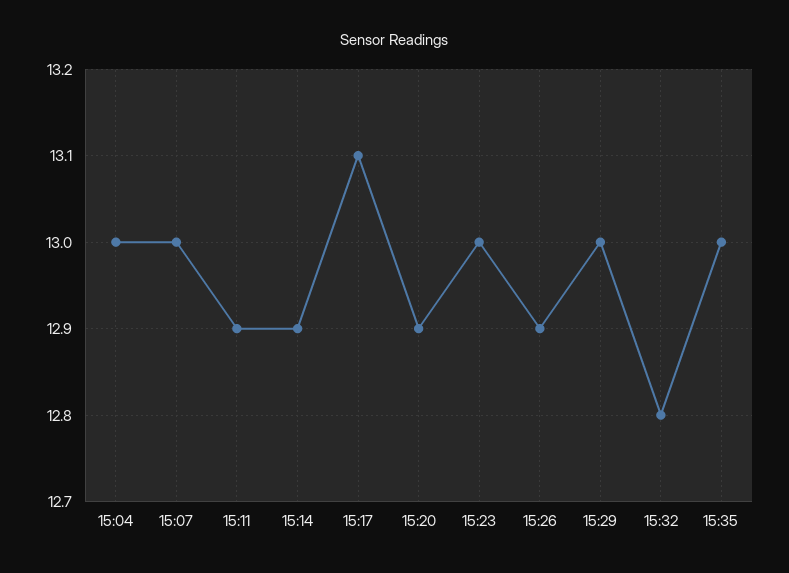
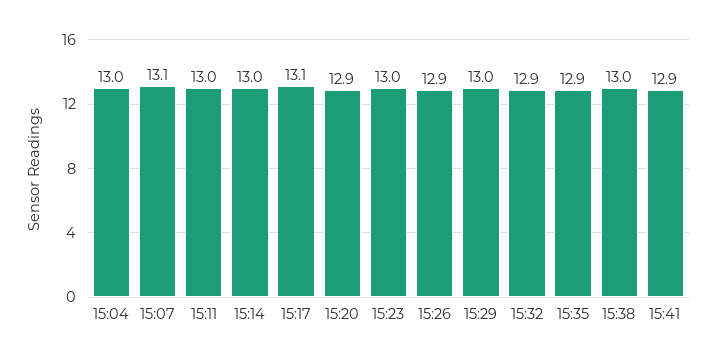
15:07: 13 -> 13.1
15:11: 12.9 -> 13
15:14: 12.9 -> 13
15:32: 12.8 -> 12.9
15:35: 13 -> 12.9
15:38: none -> 13
15:41: none -> 12.9

